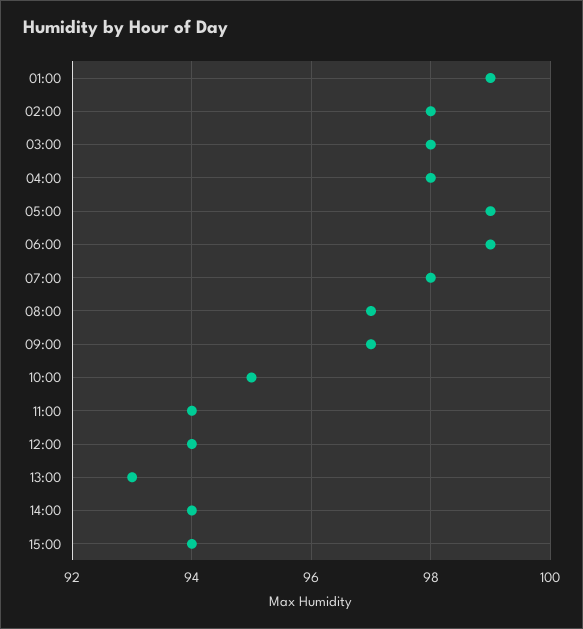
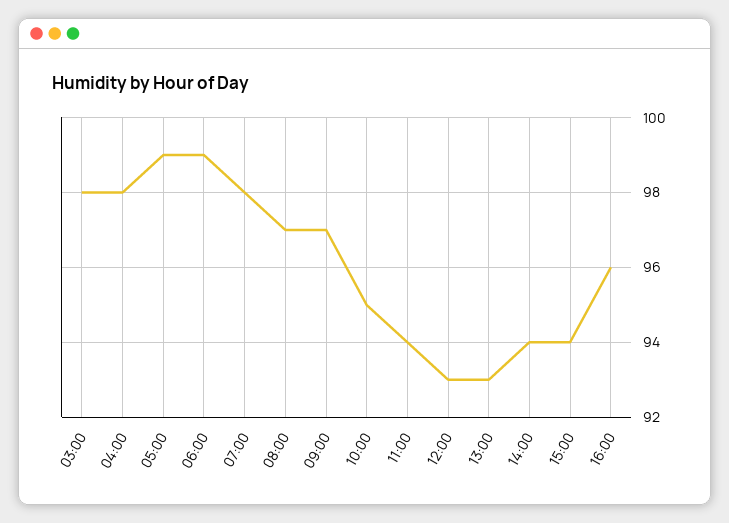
01:00: 99 -> none
02:00: 98 -> none
12:00: 94 -> 93
16:00: none -> 96

